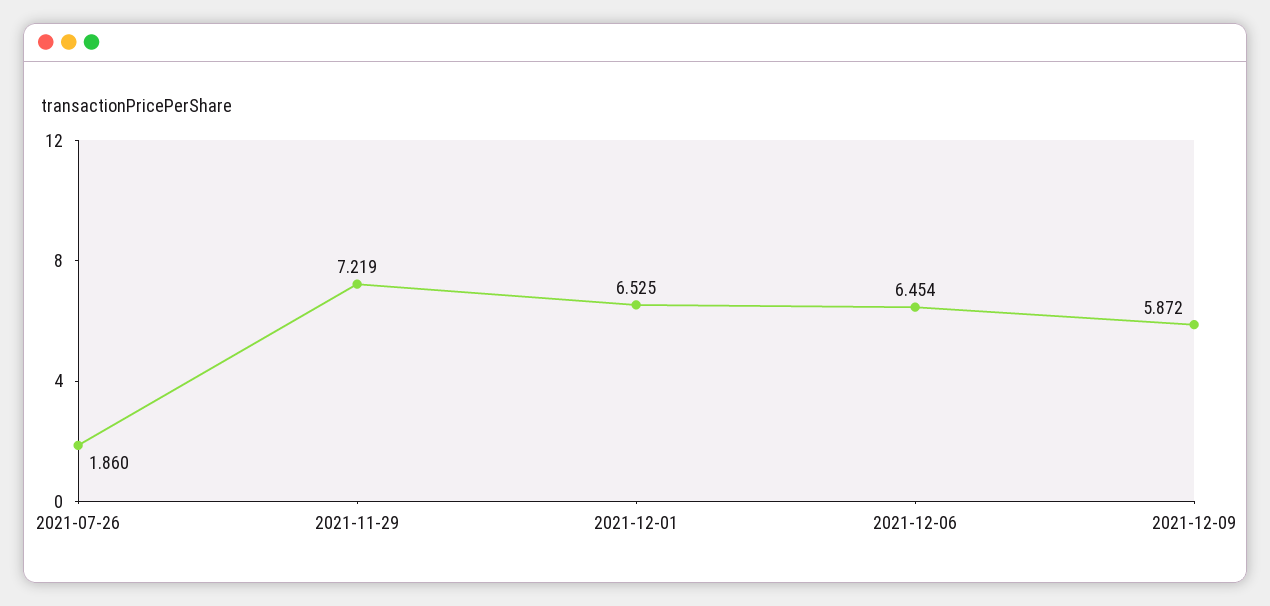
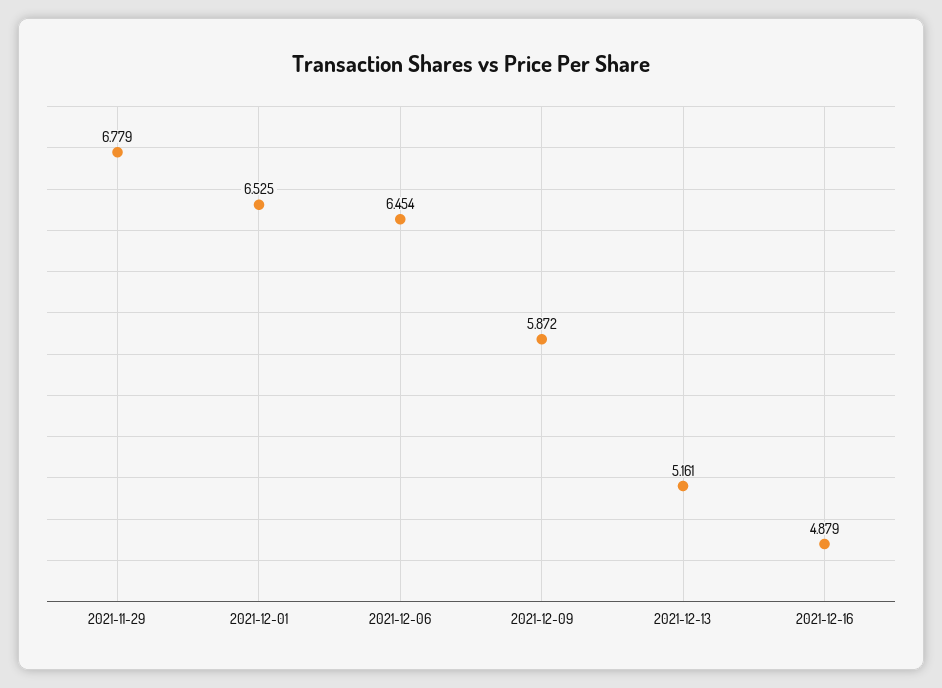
2021-07-26: 1.86 -> none
2021-11-29: 7.219 -> 6.779
2021-12-13: none -> 5.161
2021-12-16: none -> 4.879

